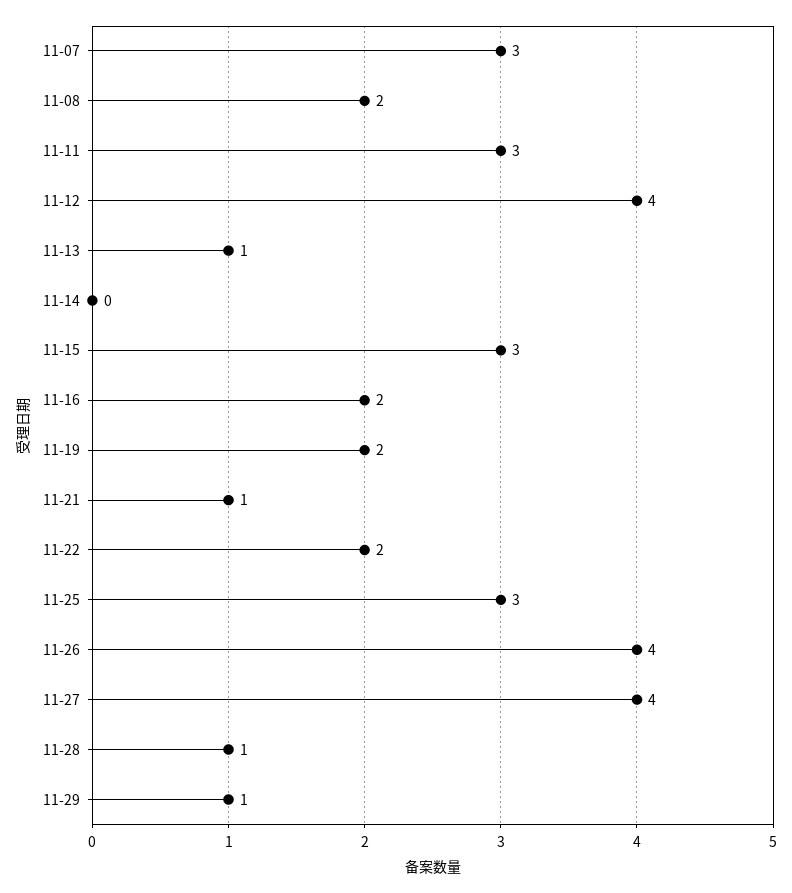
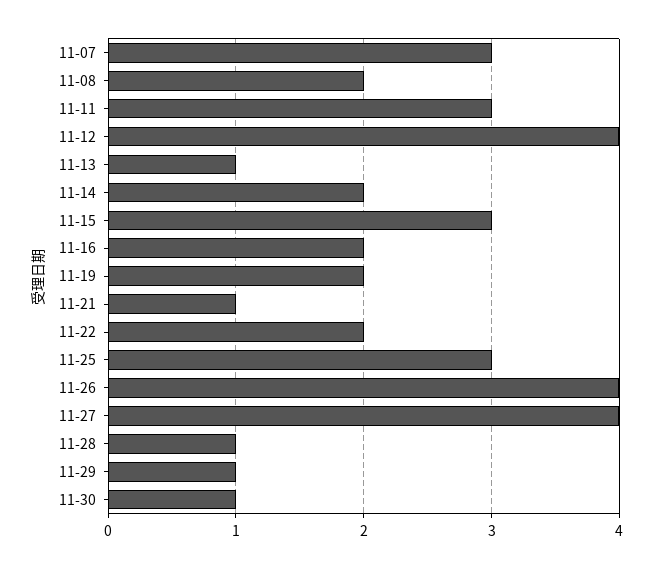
11-14: 0 -> 2
11-30: none -> 1

